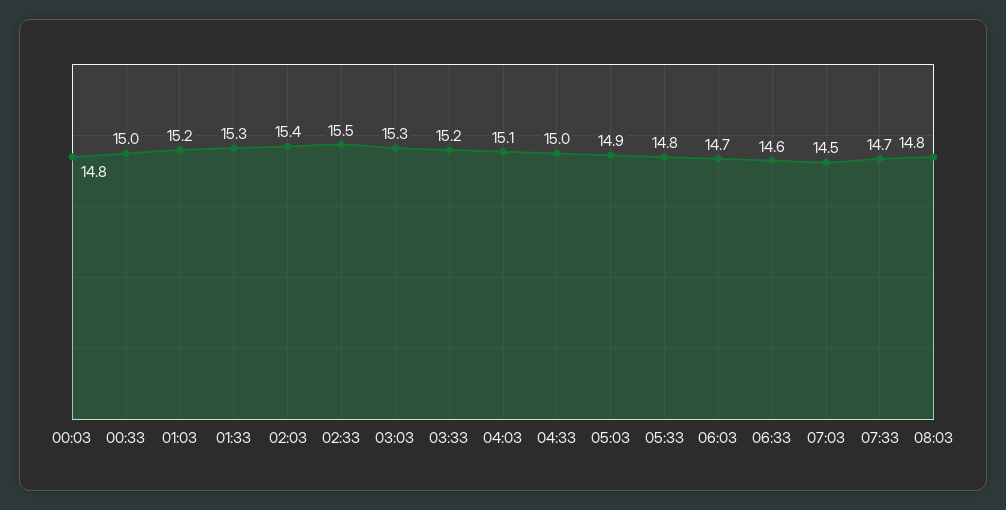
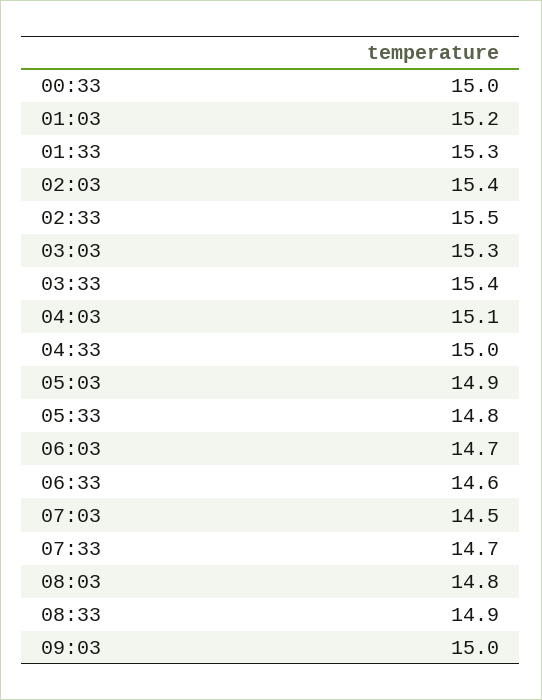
00:03: 14.8 -> none
03:33: 15.2 -> 15.4
08:33: none -> 14.9
09:03: none -> 15

